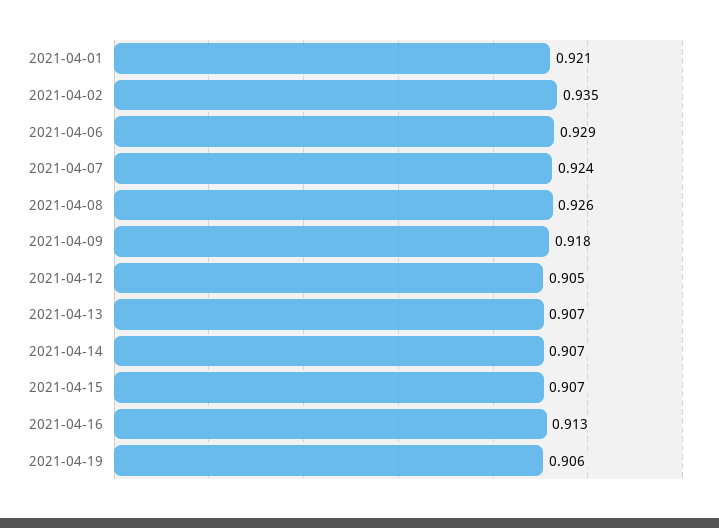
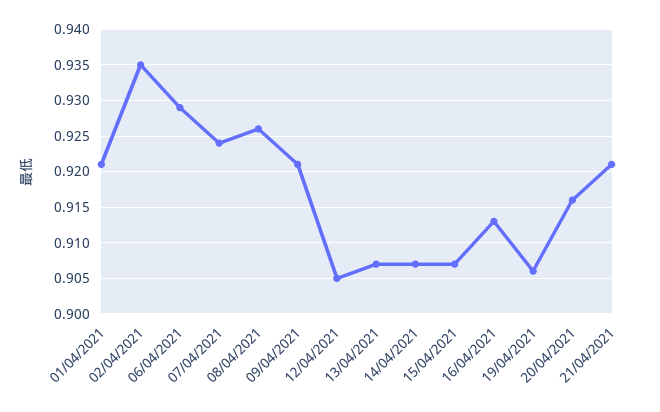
2021-04-09: 0.918 -> 0.921
20/04/2021: none -> 0.916
21/04/2021: none -> 0.921

